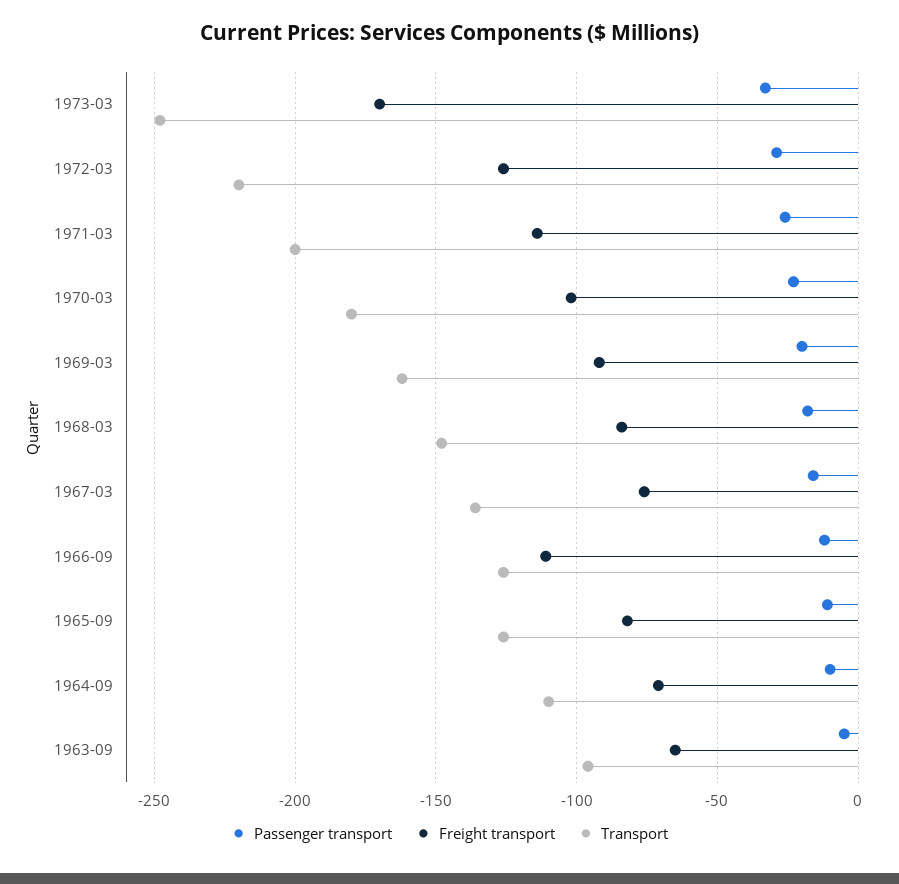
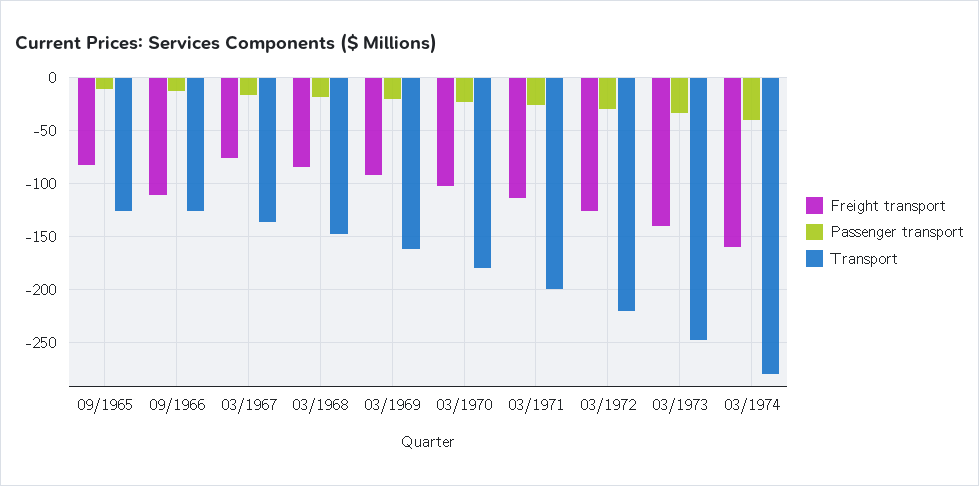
Freight transport, 1973-03: -170 -> -140
Passenger transport, 1964-09: -10 -> none
Freight transport, 1964-09: -70 -> none
Transport, 1964-09: -110 -> none
Passenger transport, 1963-09: -5 -> none
Freight transport, 1963-09: -65 -> none
Transport, 1963-09: -95 -> none
Freight transport, 03/1974: none -> -160
Passenger transport, 03/1974: none -> -40
Transport, 03/1974: none -> -280

